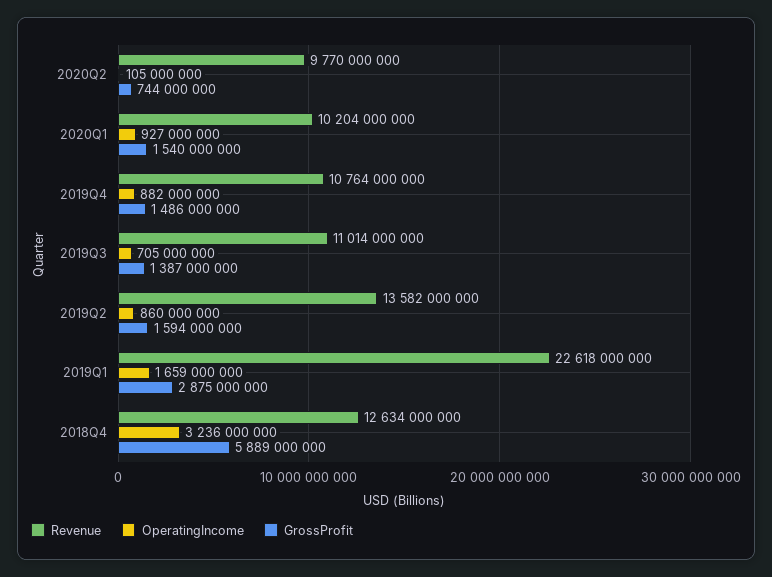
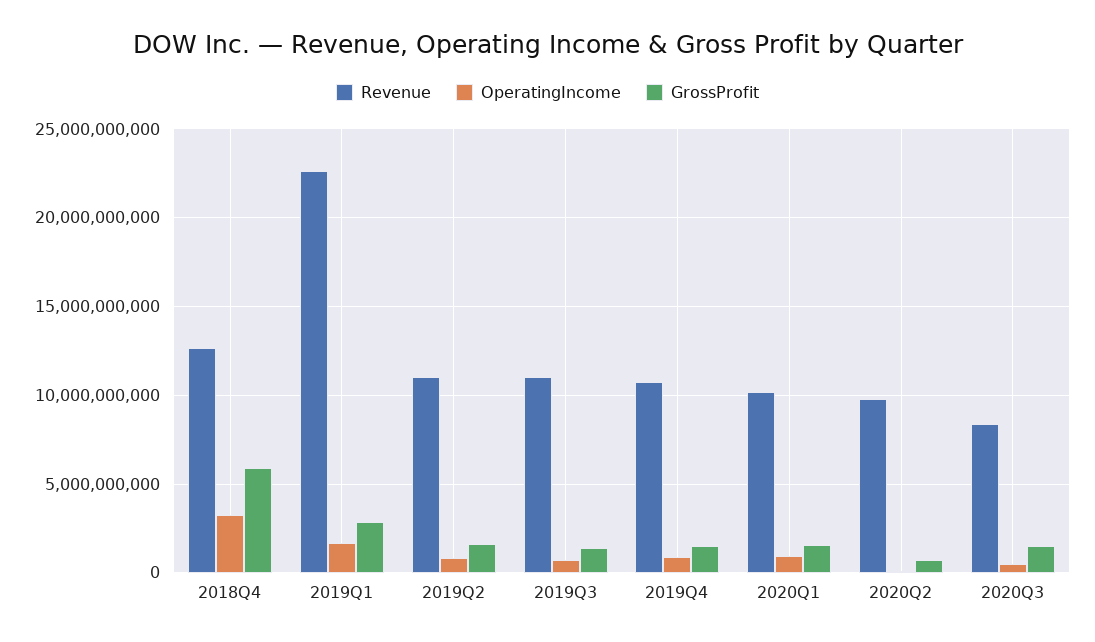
Revenue, 2019Q2: 13582000000 -> 11000000000
Revenue, 2020Q3: none -> 8500000000
OperatingIncome, 2020Q3: none -> 500000000
GrossProfit, 2020Q3: none -> 1500000000

